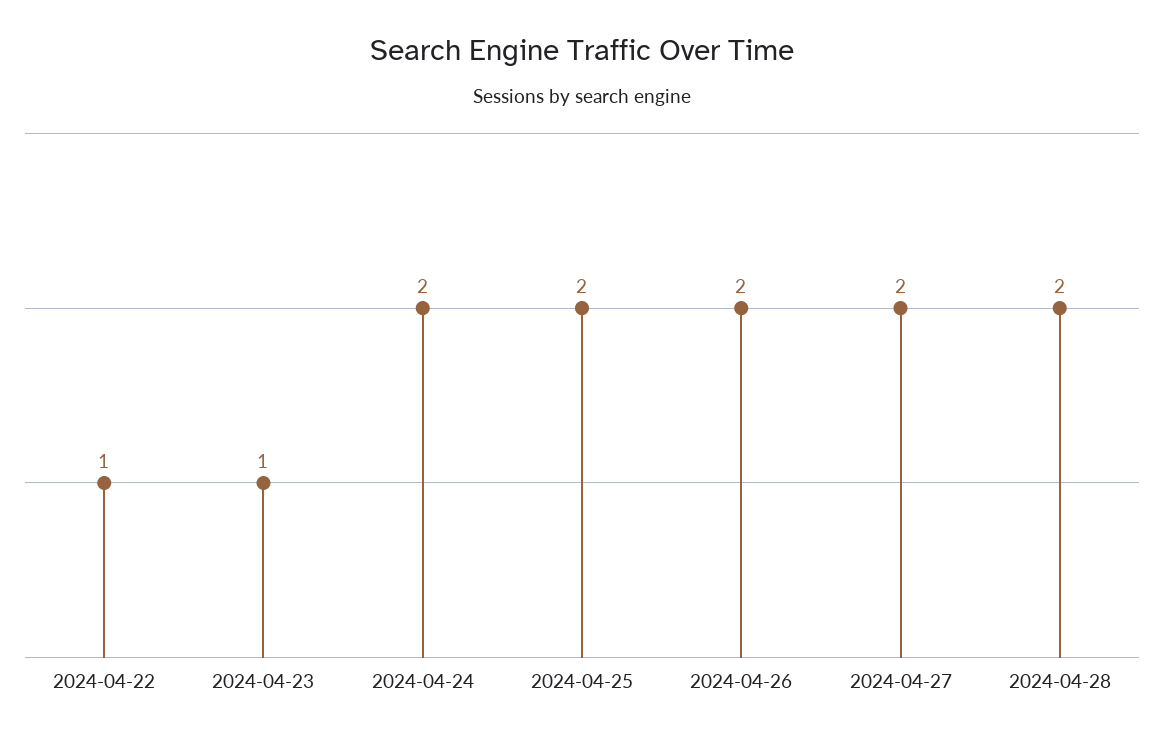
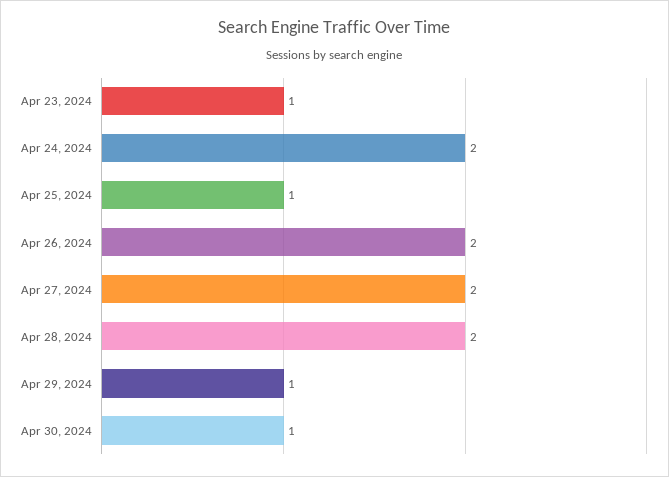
2024-04-22: 1 -> none
2024-04-25: 2 -> 1
Apr 29, 2024: none -> 1
Apr 30, 2024: none -> 1

